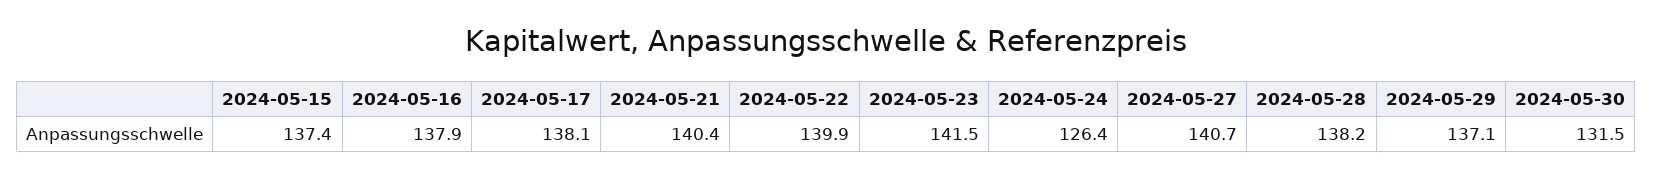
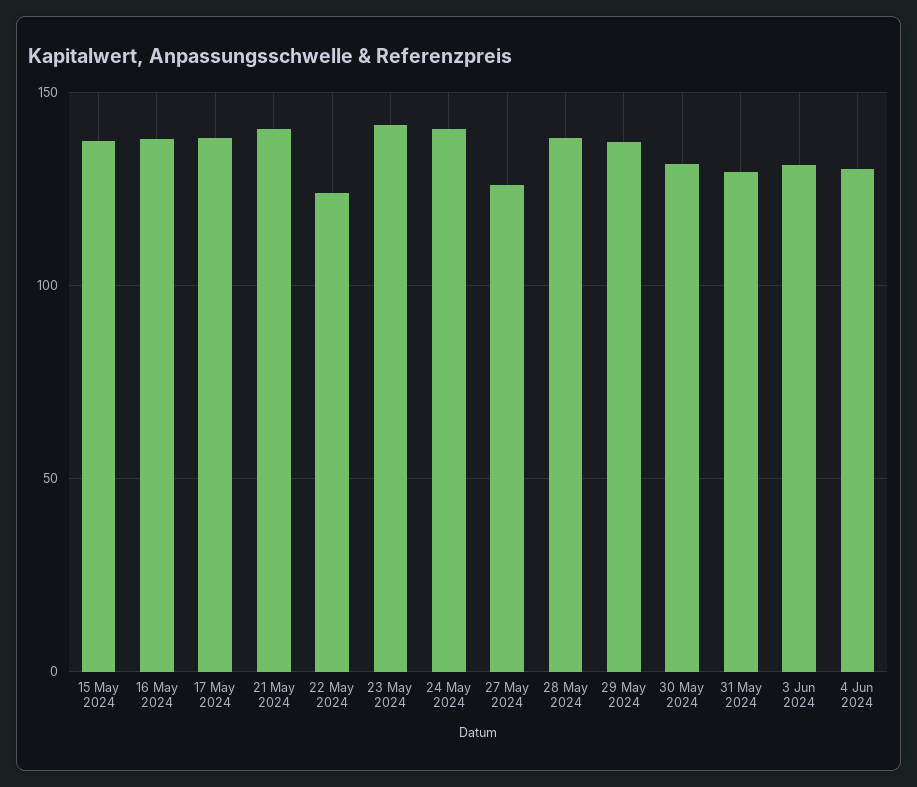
2024-05-22: 139.9 -> 125
2024-05-24: 126.4 -> 140
2024-05-27: 140.7 -> 125
31 May 2024: none -> 130
3 Jun 2024: none -> 130
4 Jun 2024: none -> 130

